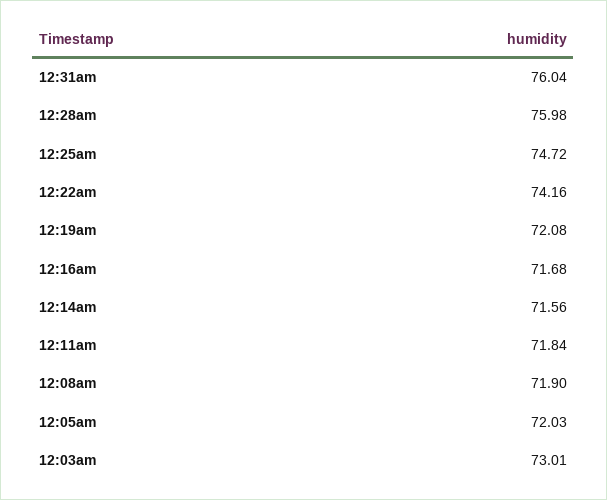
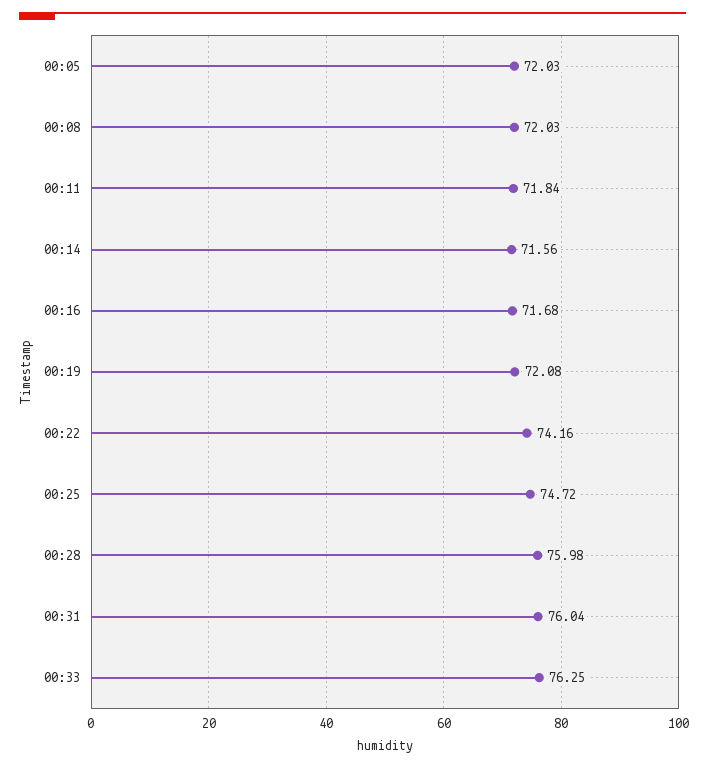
12:08am: 71.9 -> 72.03
12:03am: 73.01 -> none
00:33: none -> 76.25

